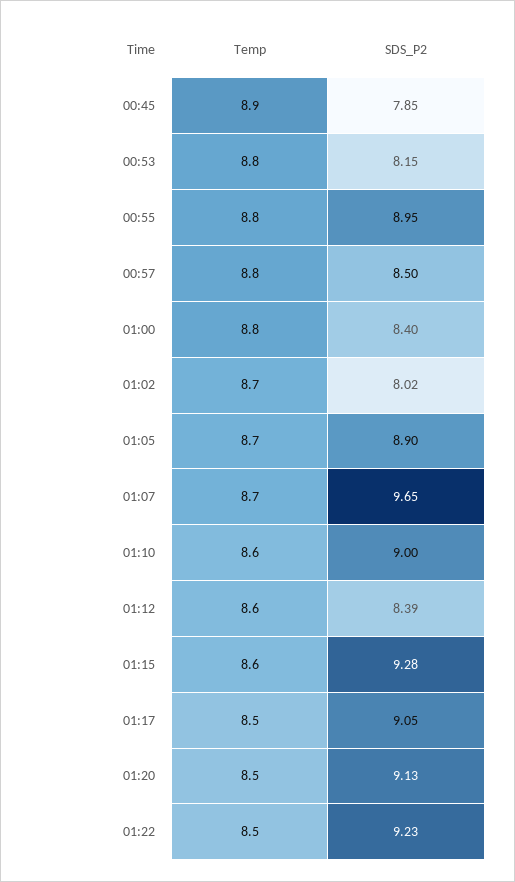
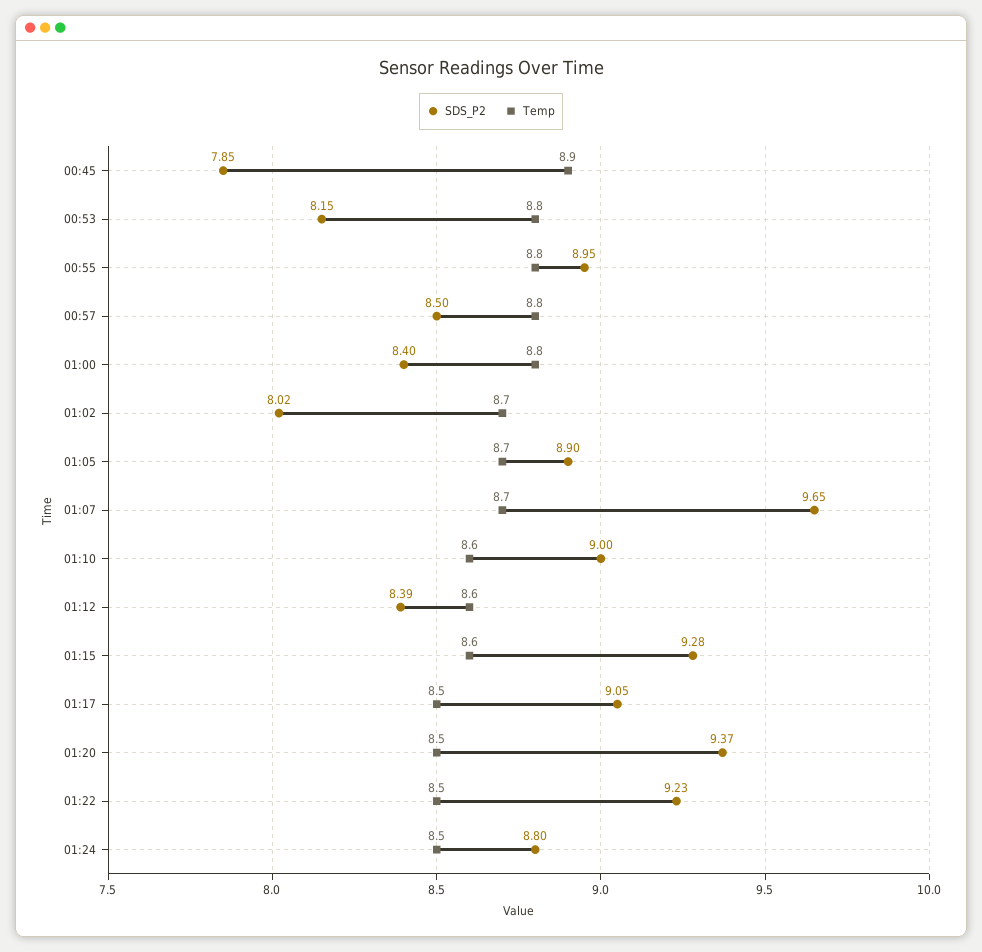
SDS_P2, 01:20: 9.13 -> 9.37
SDS_P2, 01:24: none -> 8.8
Temp, 01:24: none -> 8.5

